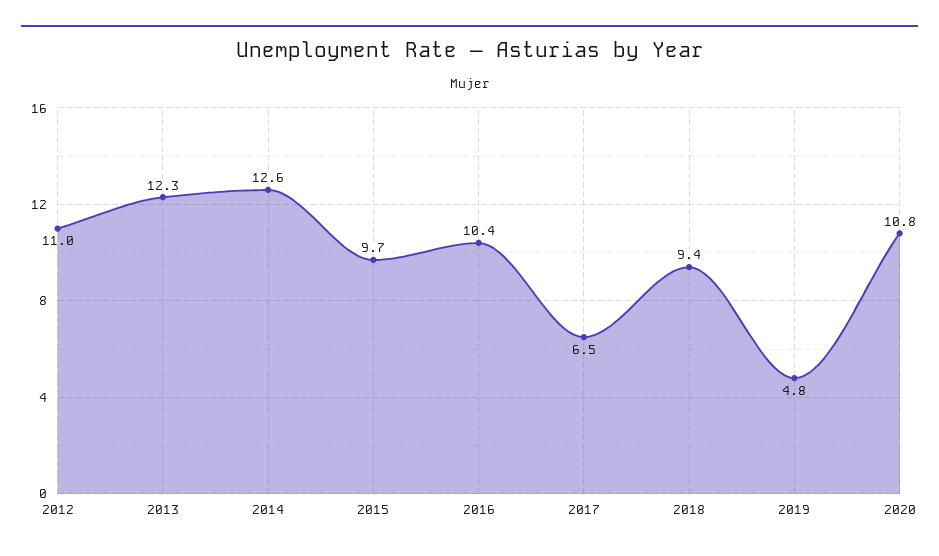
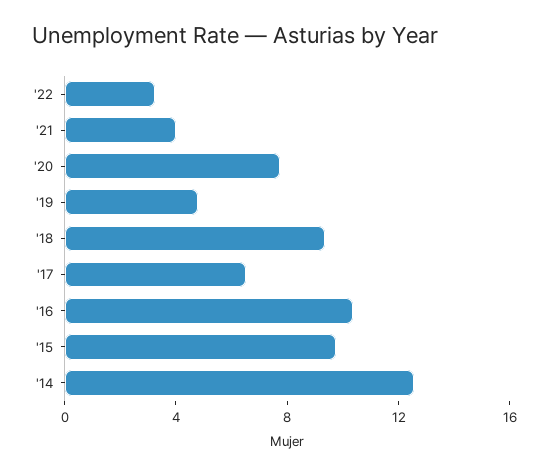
2012: 11 -> none
2013: 12.3 -> none
2020: 10.8 -> 8
'22: none -> 3
'21: none -> 4

